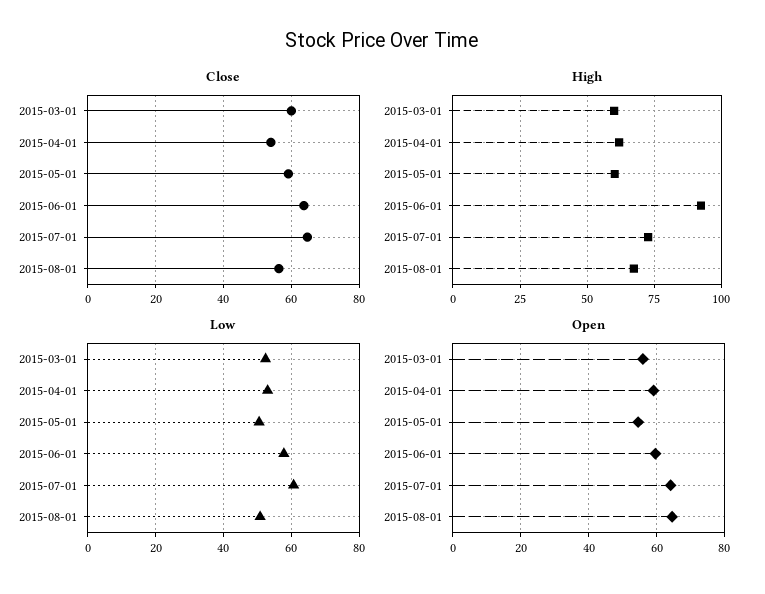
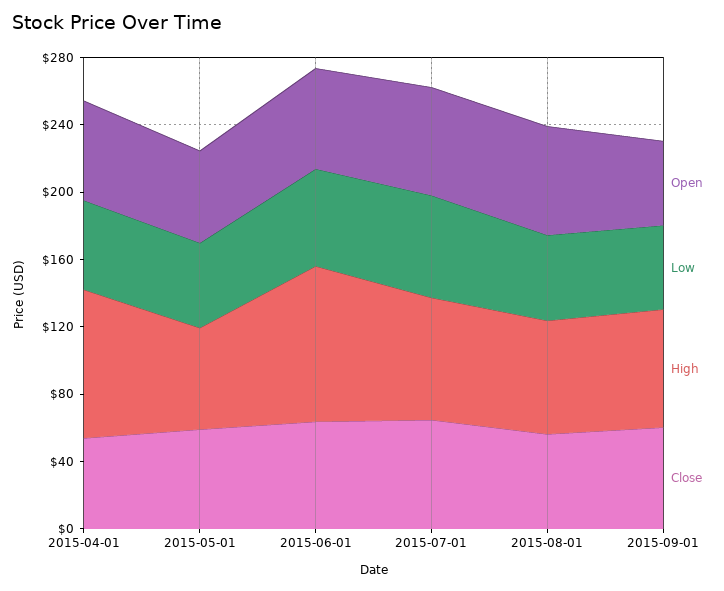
Close, 2015-03-01: 60 -> none
High, 2015-03-01: 60 -> none
High, 2015-04-01: 62.5 -> 90
Low, 2015-03-01: 52 -> none
Open, 2015-03-01: 56 -> none
Open, 2015-09-01: none -> 50
Low, 2015-09-01: none -> 50
High, 2015-09-01: none -> 70
Close, 2015-09-01: none -> 60

